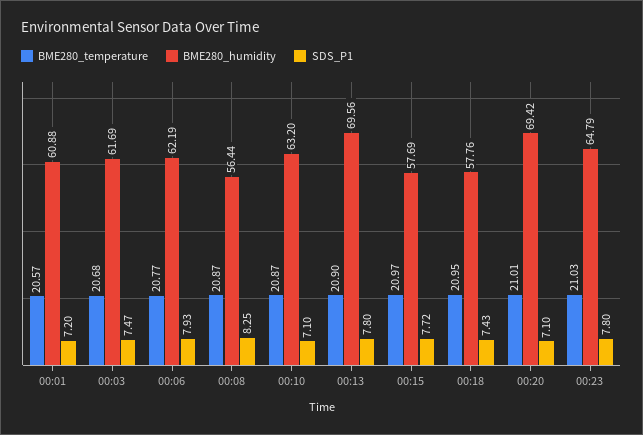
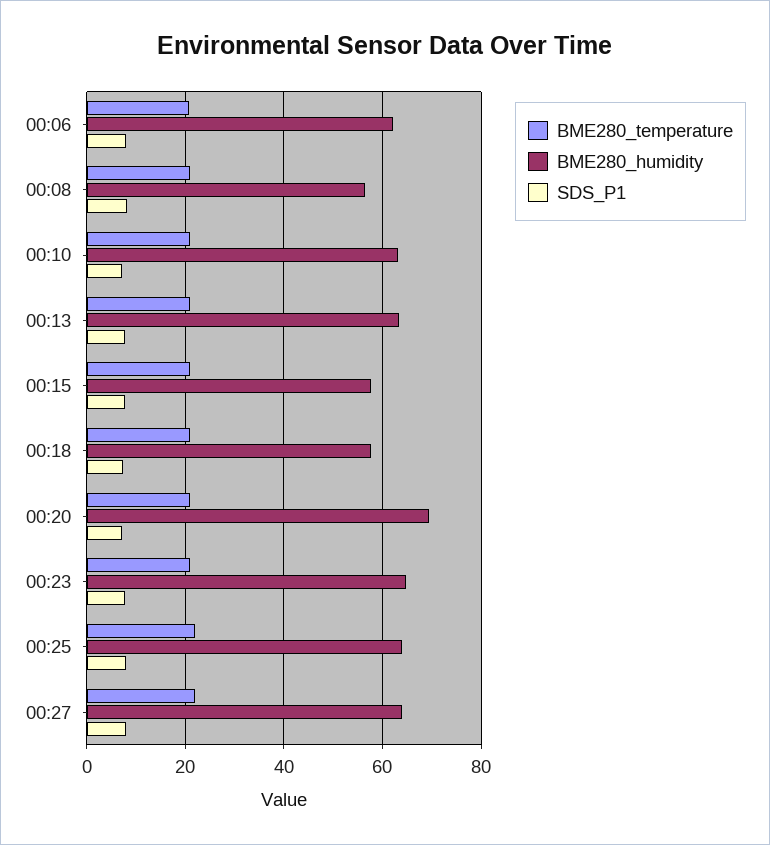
BME280_temperature, 00:01: 20.57 -> none
BME280_humidity, 00:01: 60.88 -> none
SDS_P1, 00:01: 7.2 -> none
BME280_temperature, 00:03: 20.68 -> none
BME280_humidity, 00:03: 61.69 -> none
SDS_P1, 00:03: 7.47 -> none
BME280_humidity, 00:13: 69.56 -> 64
BME280_temperature, 00:25: none -> 22
BME280_humidity, 00:25: none -> 64
SDS_P1, 00:25: none -> 8
BME280_temperature, 00:27: none -> 22
BME280_humidity, 00:27: none -> 64
SDS_P1, 00:27: none -> 8

